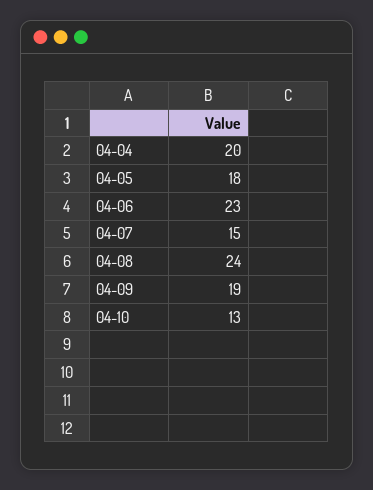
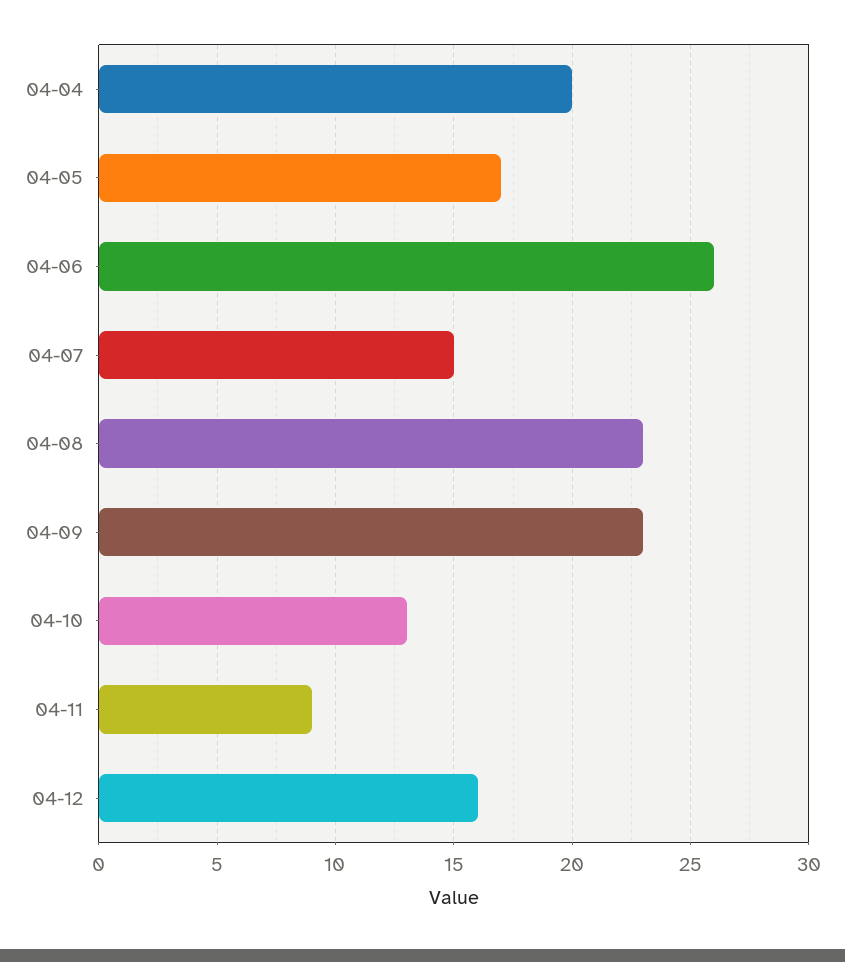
04-05: 18 -> 17
04-06: 23 -> 26
04-08: 24 -> 23
04-09: 19 -> 23
04-11: none -> 9
04-12: none -> 16

